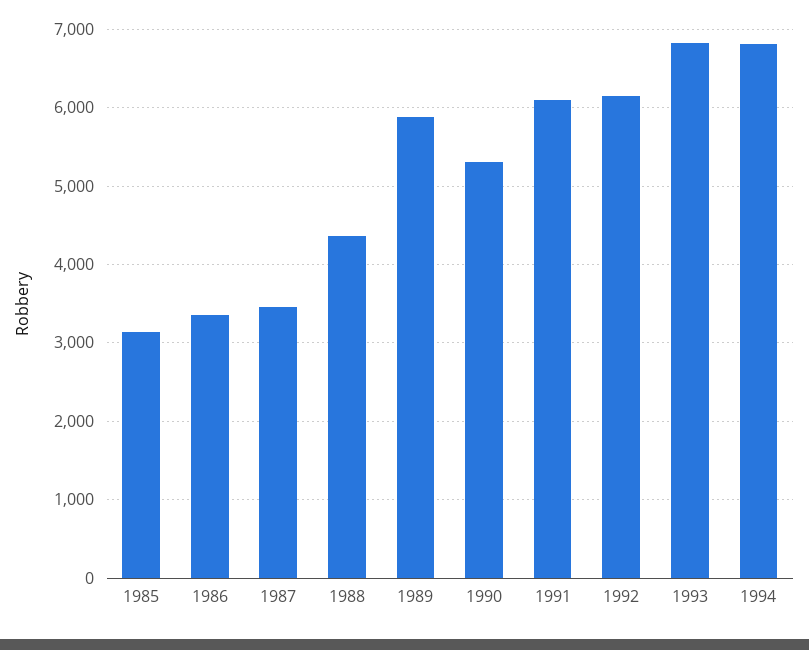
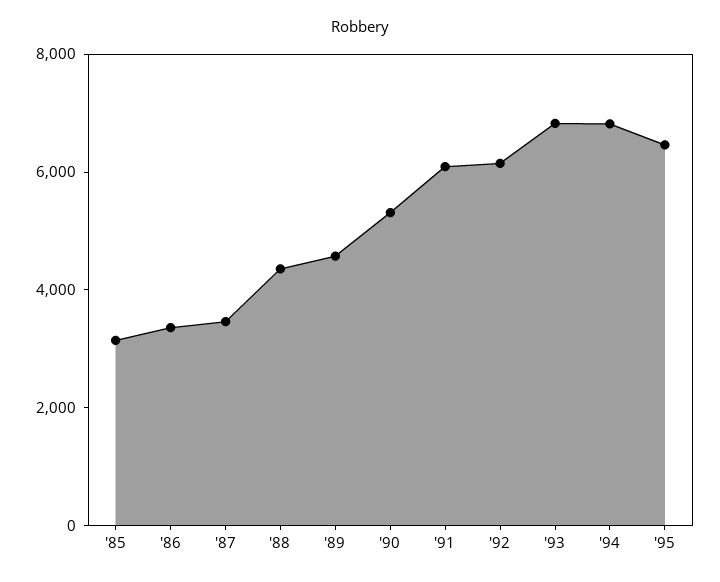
1989: 5900 -> 4500
'95: none -> 6500

